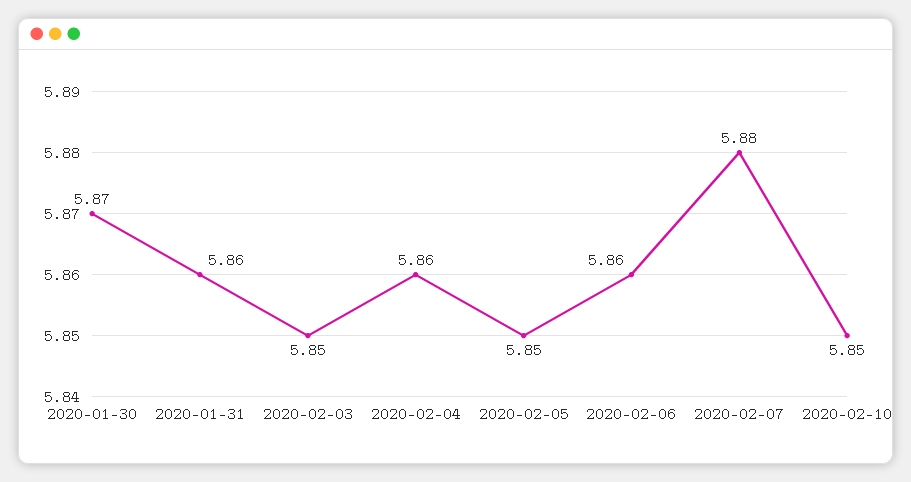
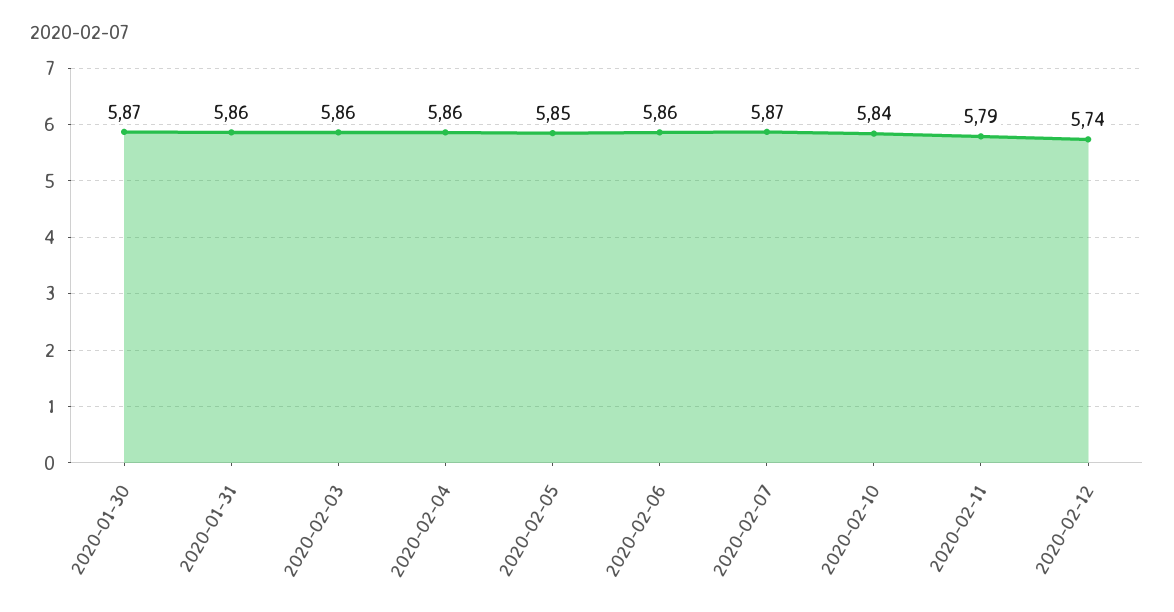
2020-02-03: 5.85 -> 5.86
2020-02-07: 5.88 -> 5.87
2020-02-10: 5.85 -> 5.84
2020-02-11: none -> 5.79
2020-02-12: none -> 5.74

